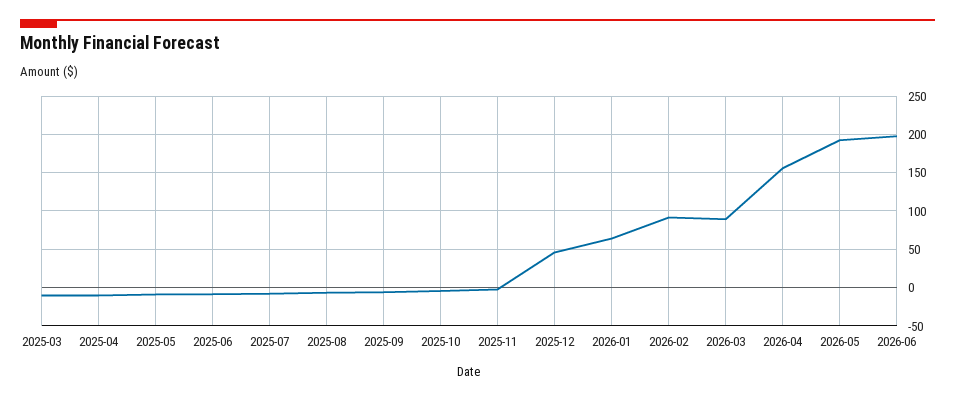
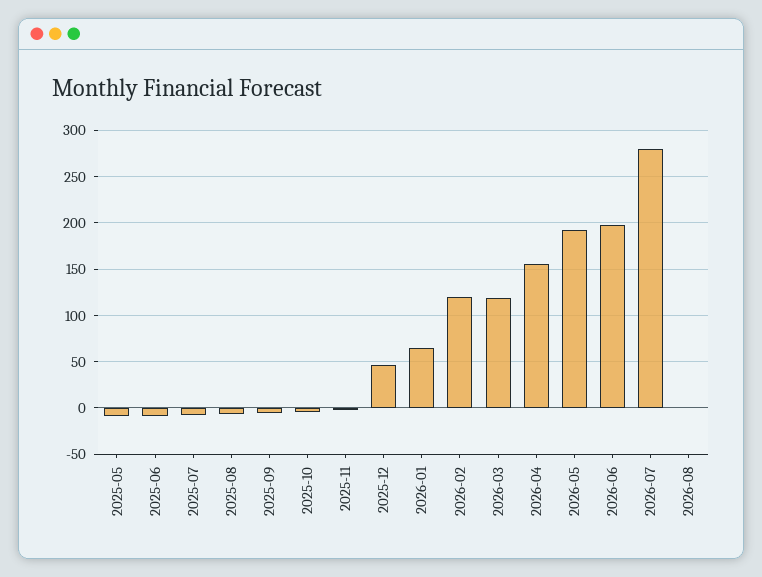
2025-03: -10 -> none
2025-04: -10 -> none
2026-02: 90 -> 120
2026-03: 90 -> 120
2026-07: none -> 280
2026-08: none -> 0

